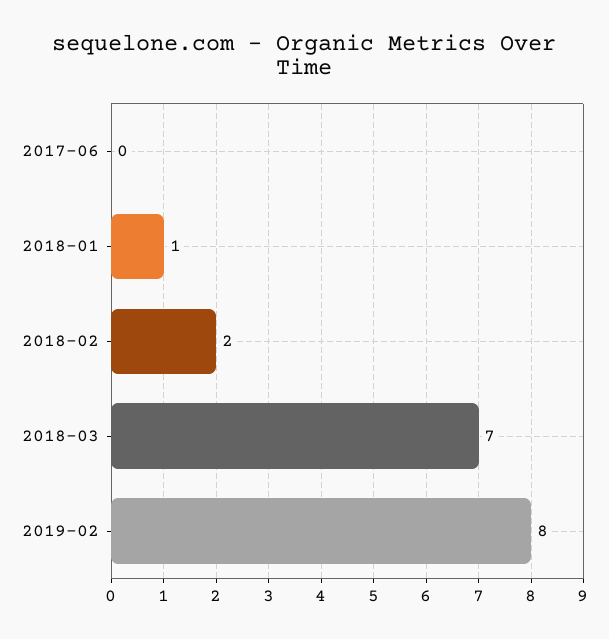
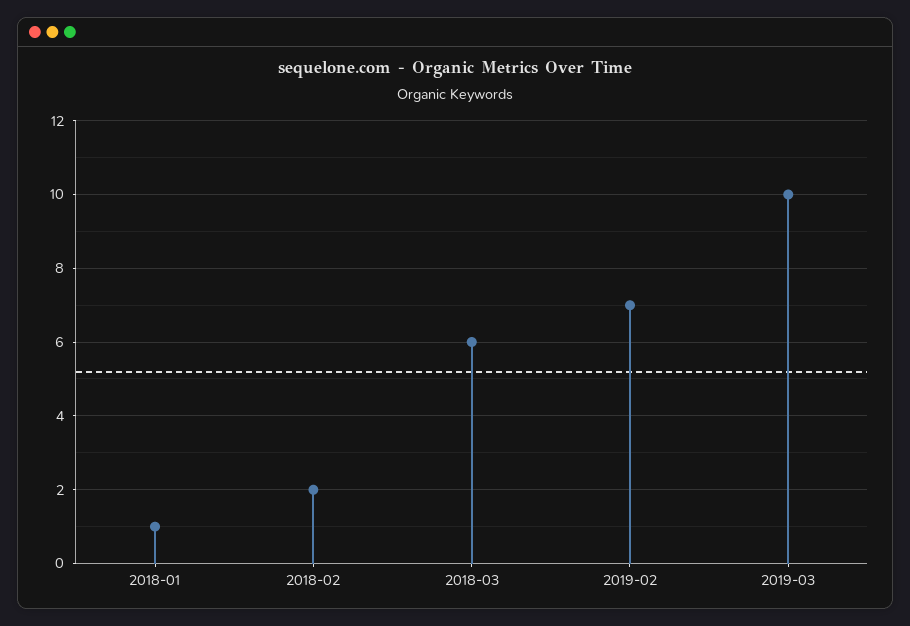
2017-06: 0 -> none
2018-03: 7 -> 6
2019-02: 8 -> 7
2019-03: none -> 10

